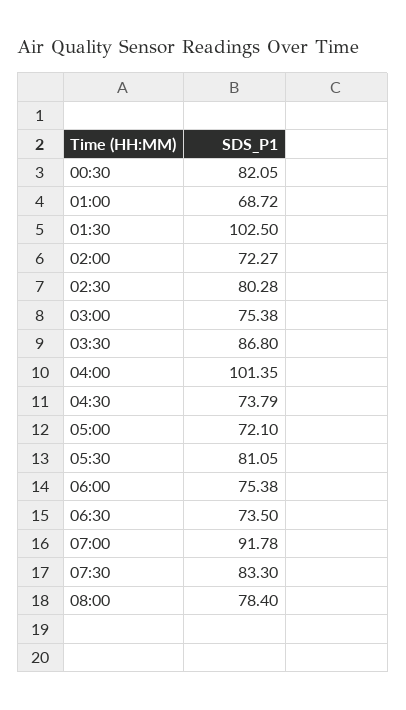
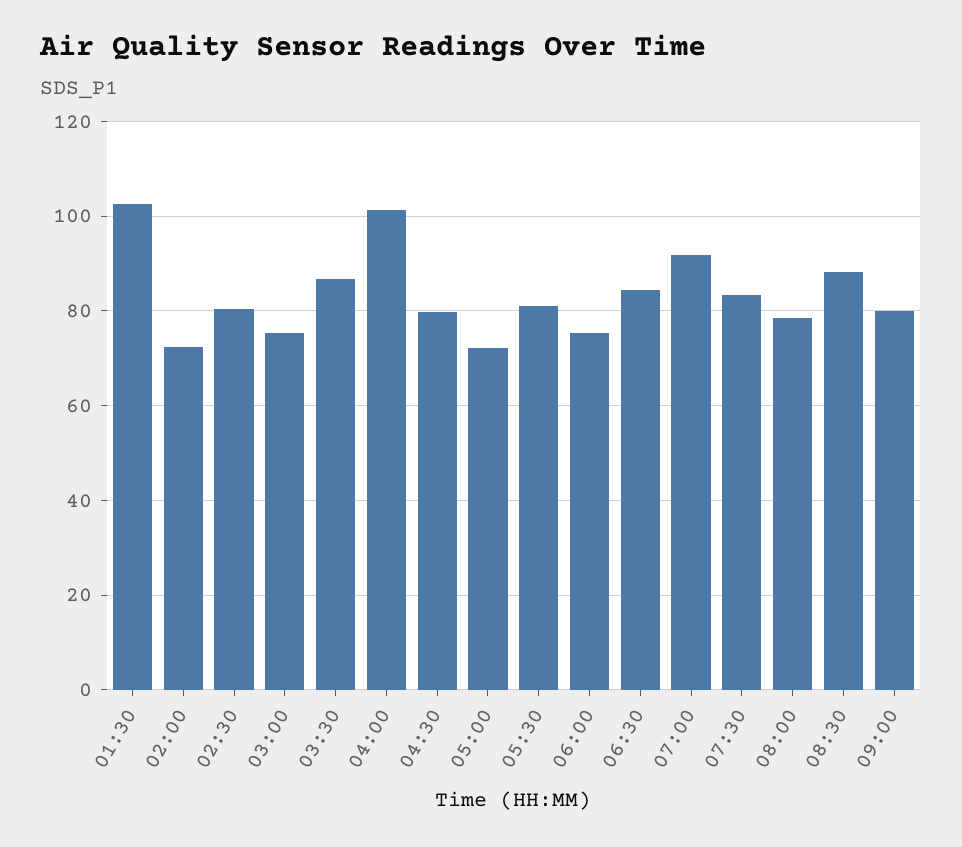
00:30: 82.05 -> none
01:00: 68.72 -> none
04:30: 73.79 -> 80
06:30: 73.5 -> 84
08:30: none -> 88
09:00: none -> 80

